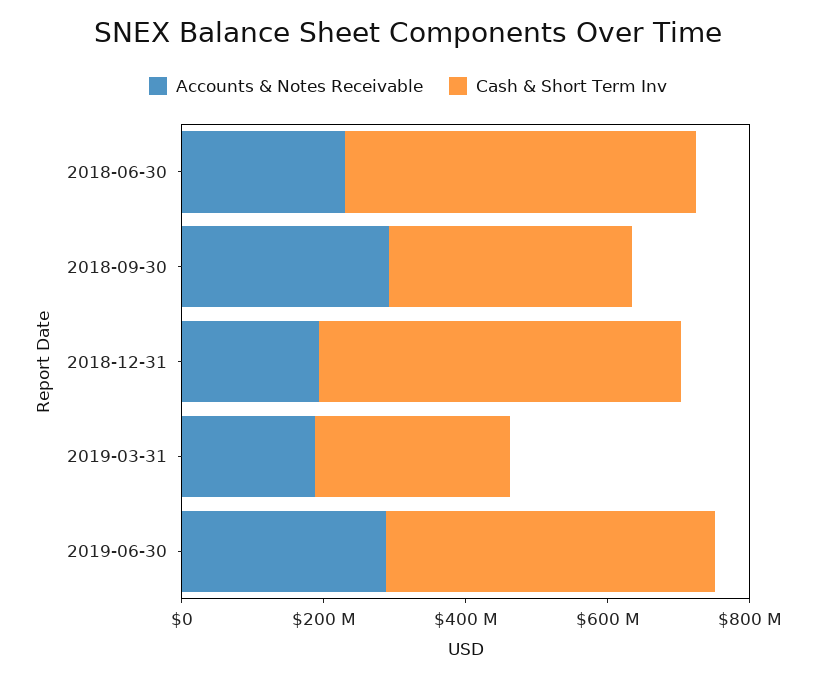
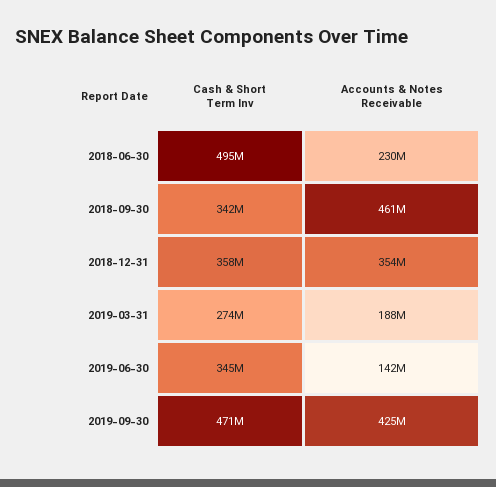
Accounts & Notes Receivable, 2018-09-30: 300000000 -> 461000000
Accounts & Notes Receivable, 2018-12-31: 200000000 -> 354000000
Cash & Short Term Inv, 2018-12-31: 500000000 -> 358000000
Accounts & Notes Receivable, 2019-06-30: 300000000 -> 142000000
Cash & Short Term Inv, 2019-06-30: 450000000 -> 345000000
Cash & Short Term Inv, 2019-09-30: none -> 471000000
Accounts & Notes Receivable, 2019-09-30: none -> 425000000

